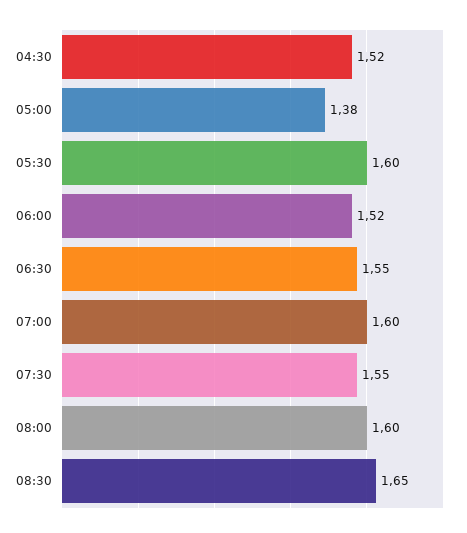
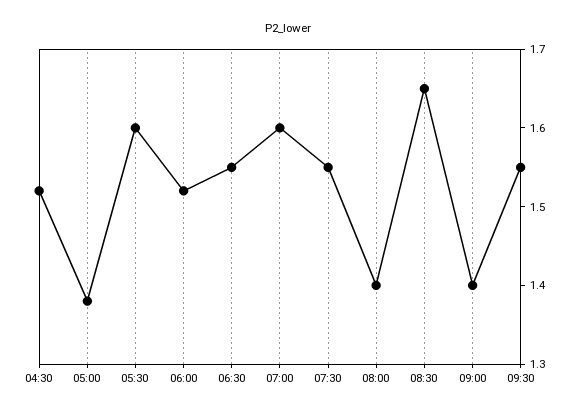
08:00: 1.6 -> 1.4
09:00: none -> 1.4
09:30: none -> 1.55

